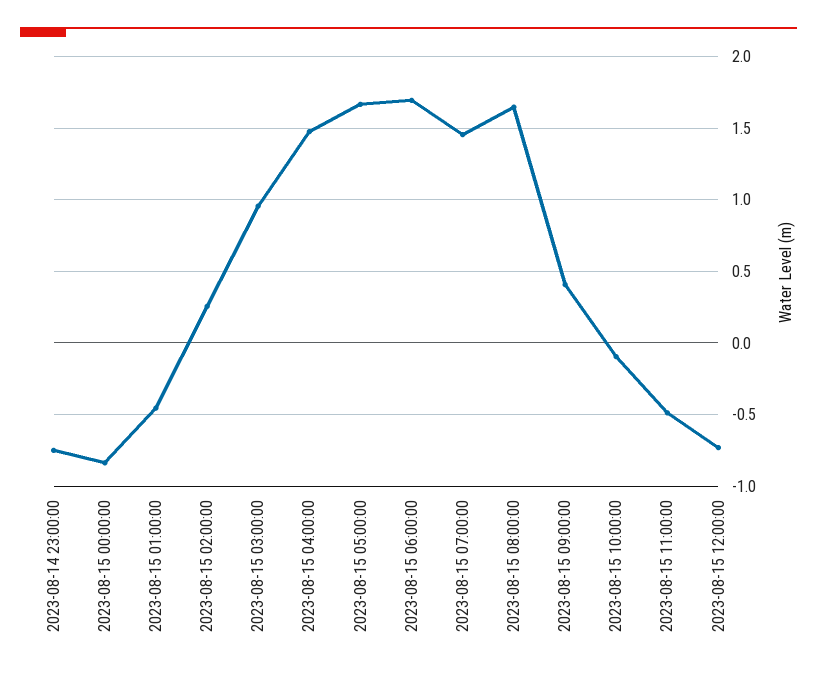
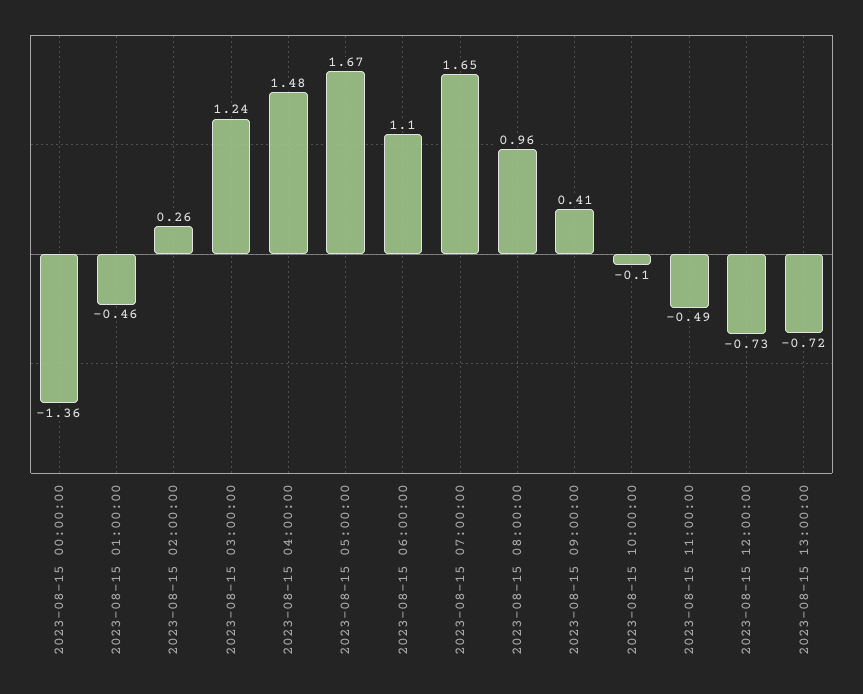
2023-08-14 23:00:00: -0.75 -> none
2023-08-15 00:00:00: -0.85 -> -1.36
2023-08-15 03:00:00: 0.95 -> 1.24
2023-08-15 06:00:00: 1.7 -> 1.1
2023-08-15 07:00:00: 1.45 -> 1.65
2023-08-15 08:00:00: 1.65 -> 0.96
2023-08-15 13:00:00: none -> -0.72

